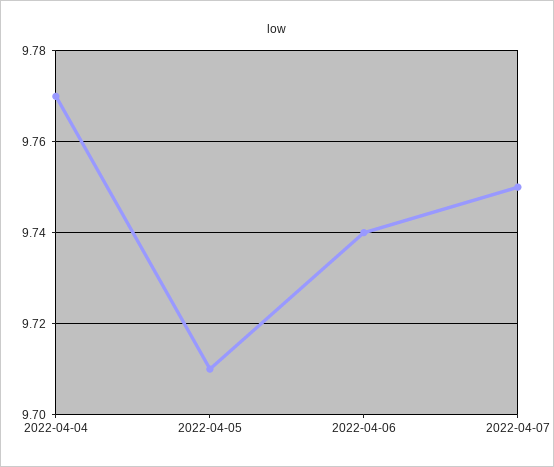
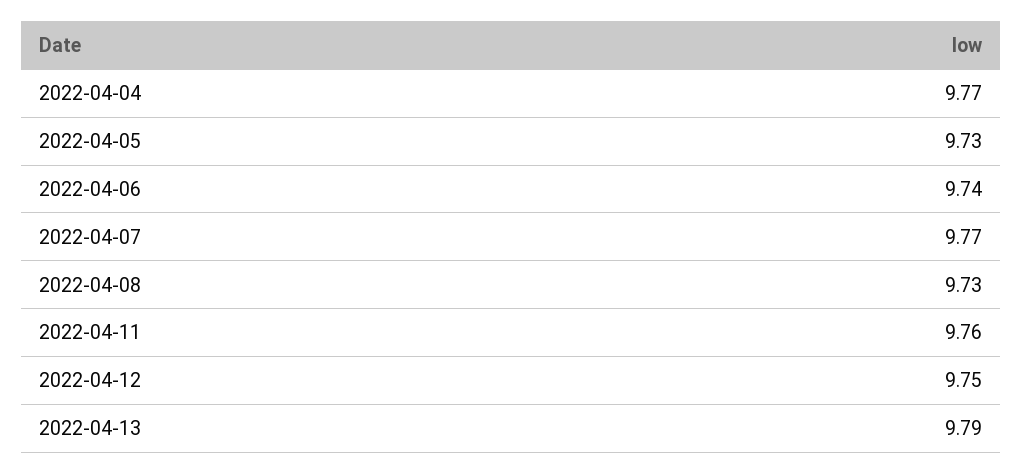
2022-04-05: 9.71 -> 9.73
2022-04-07: 9.75 -> 9.77
2022-04-08: none -> 9.73
2022-04-11: none -> 9.76
2022-04-12: none -> 9.75
2022-04-13: none -> 9.79

